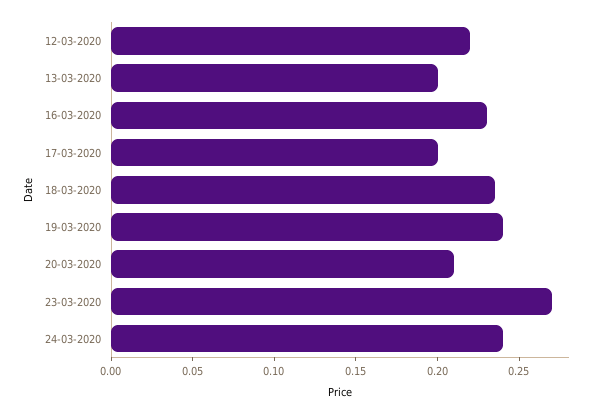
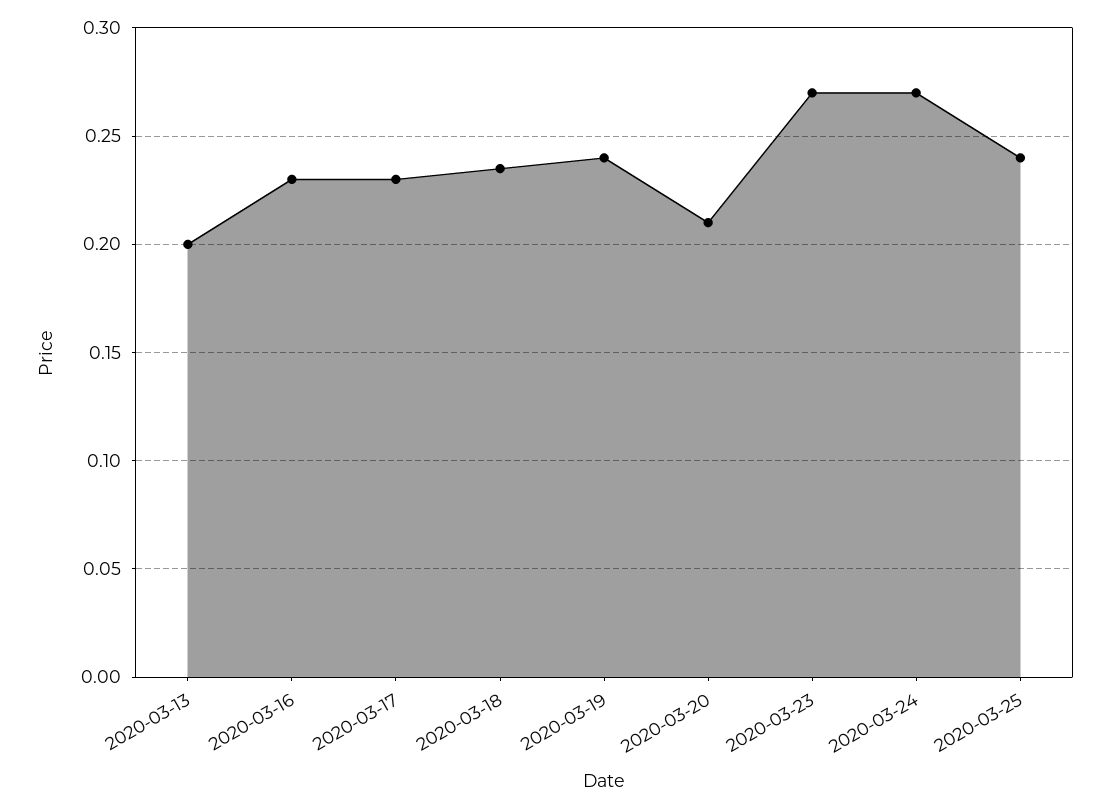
12-03-2020: 0.22 -> none
17-03-2020: 0.2 -> 0.23
24-03-2020: 0.24 -> 0.27
2020-03-25: none -> 0.24

